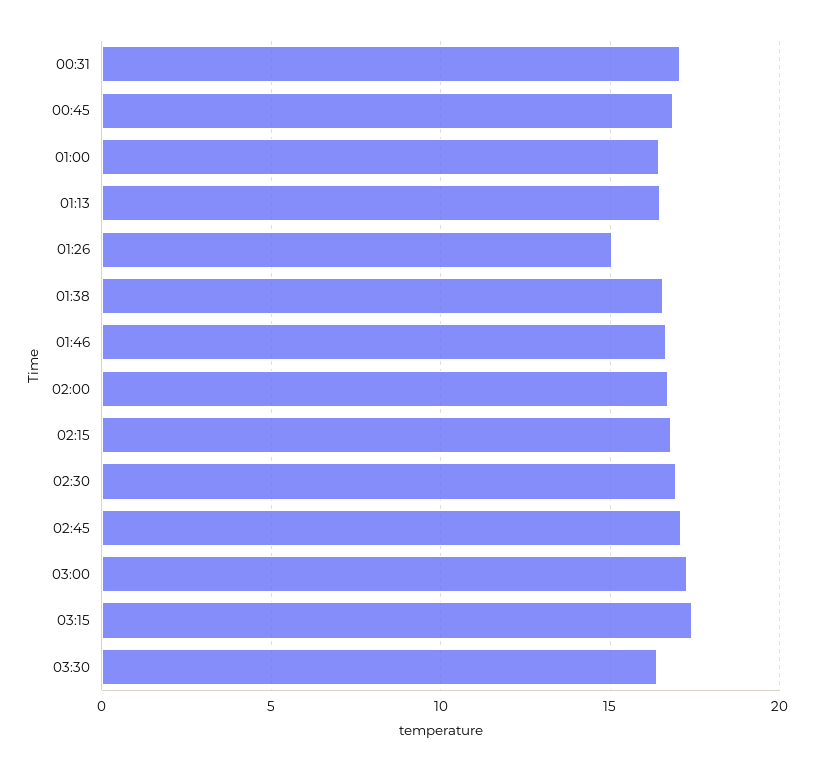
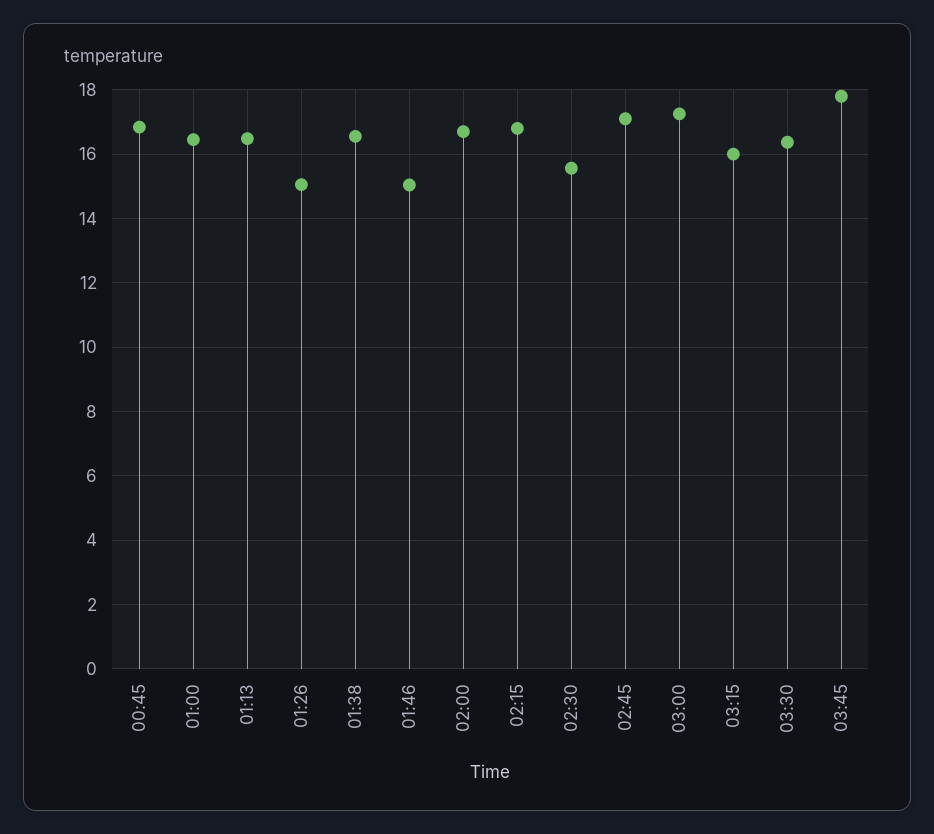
00:31: 17 -> none
01:46: 16.5 -> 15
02:30: 17 -> 15.6
03:15: 17.5 -> 16
03:45: none -> 17.8

